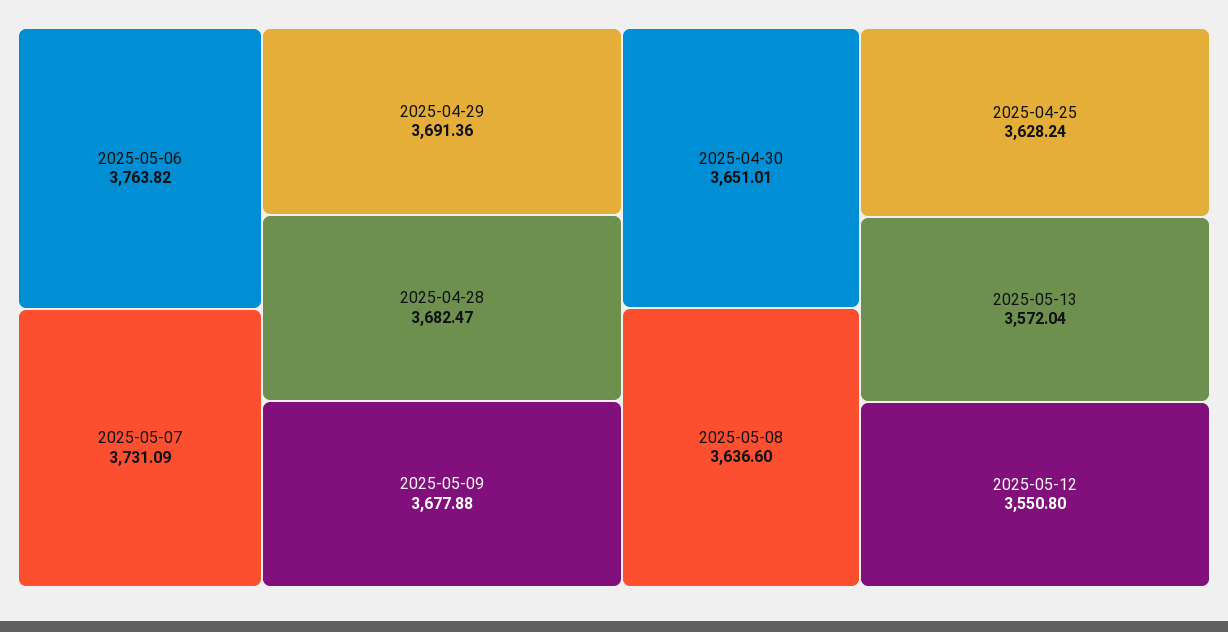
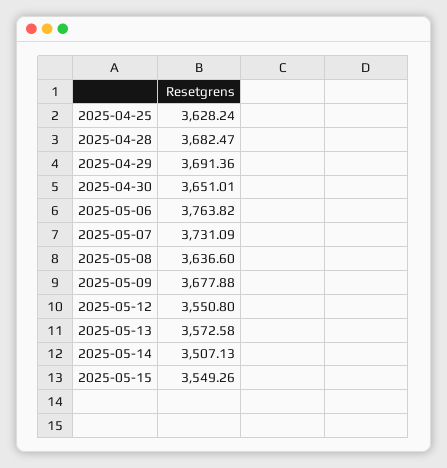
2025-05-13: 3572.04 -> 3572.58
2025-05-14: none -> 3507.13
2025-05-15: none -> 3549.26

